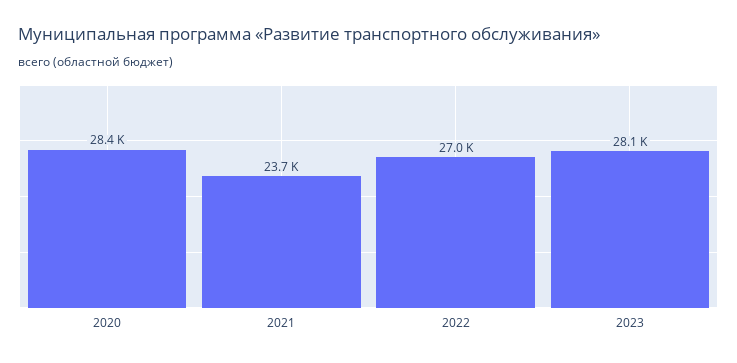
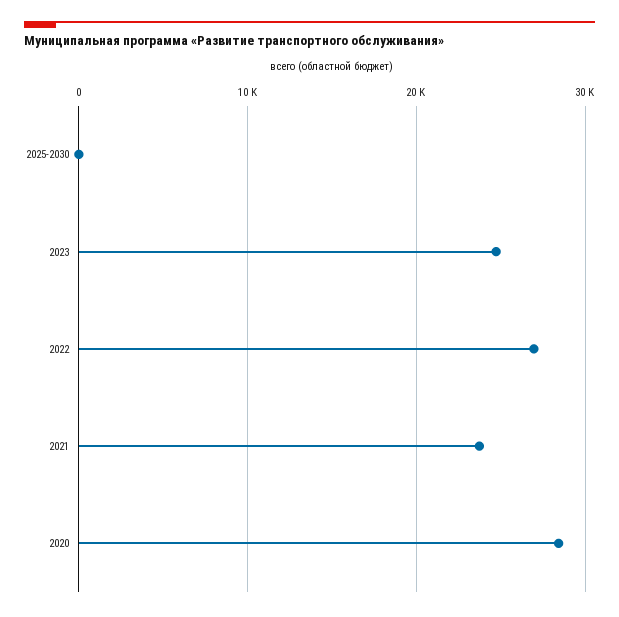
2023: 28100 -> 25000
2025-2030: none -> 0

